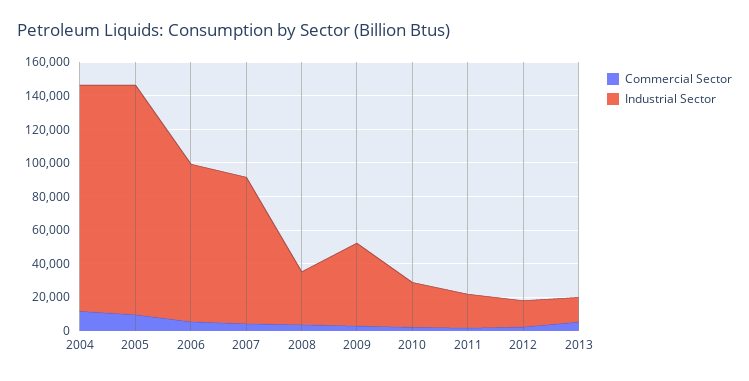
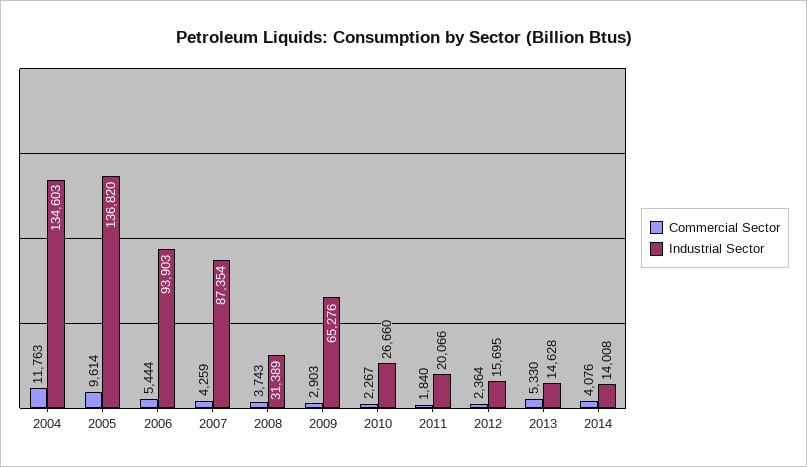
Industrial Sector, 2009: 50000 -> 65276
Commercial Sector, 2014: none -> 4076
Industrial Sector, 2014: none -> 14008

